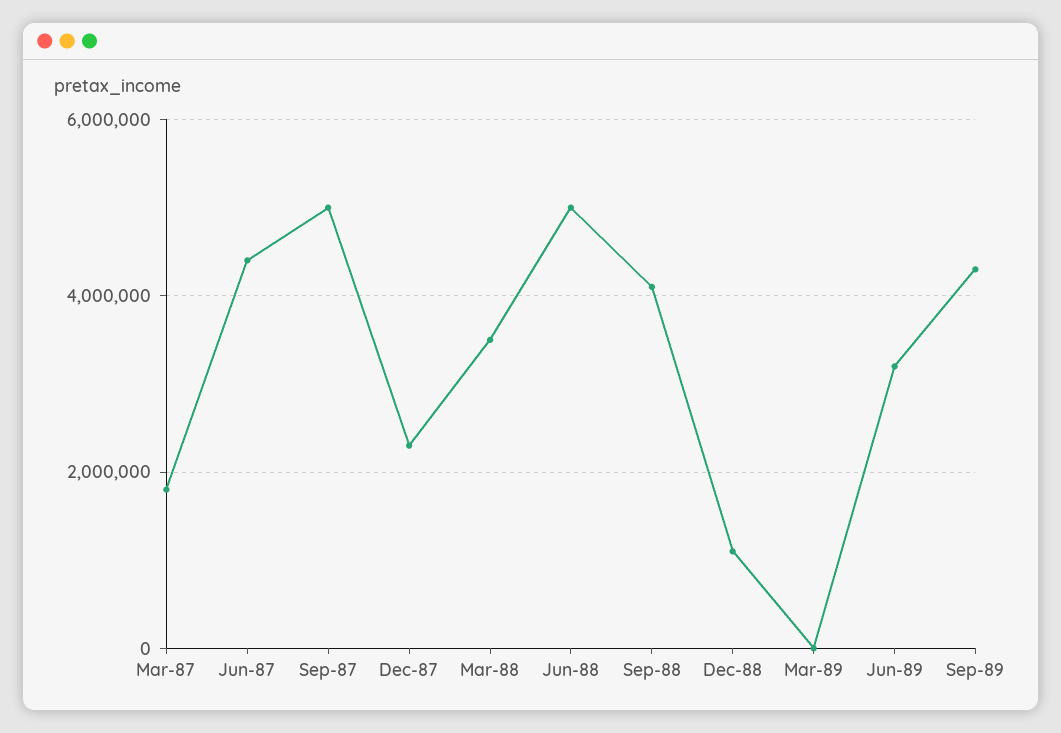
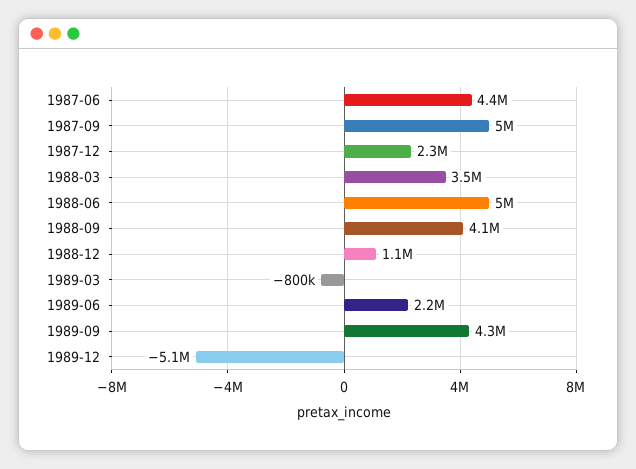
Mar-87: 1800000 -> none
Mar-89: 0 -> -800000
Jun-89: 3200000 -> 2200000
1989-12: none -> -5100000

